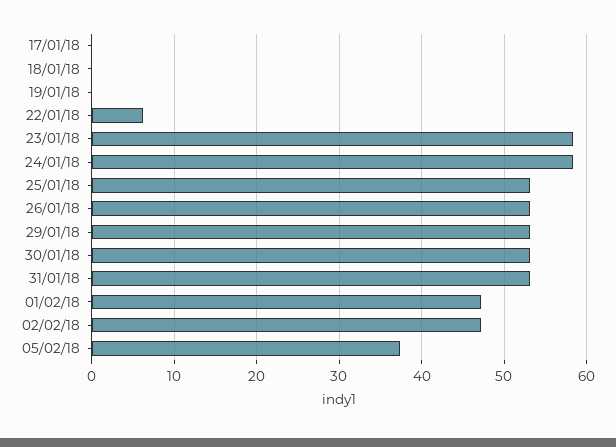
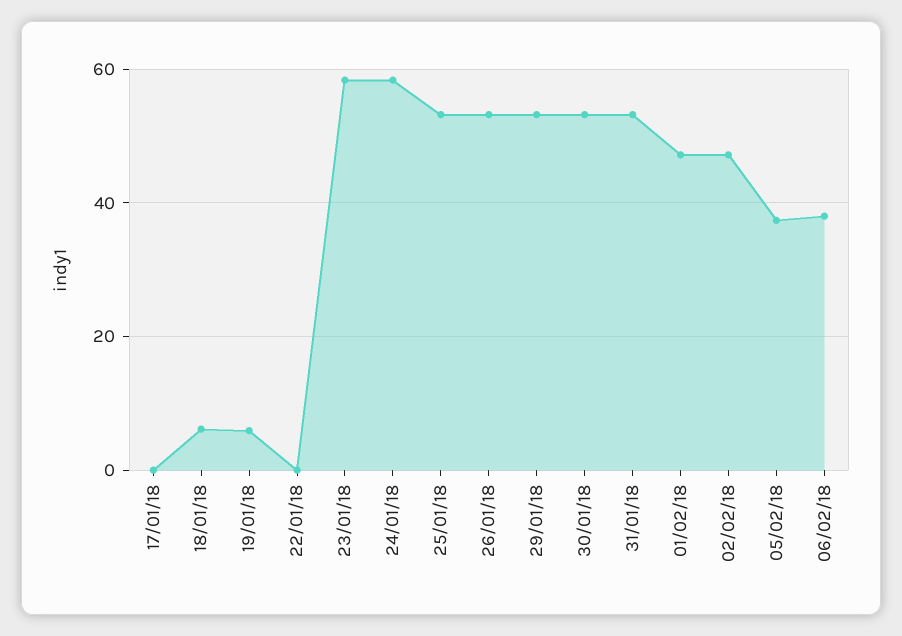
18/01/18: 0 -> 6
19/01/18: 0 -> 6
22/01/18: 6 -> 0
06/02/18: none -> 38

